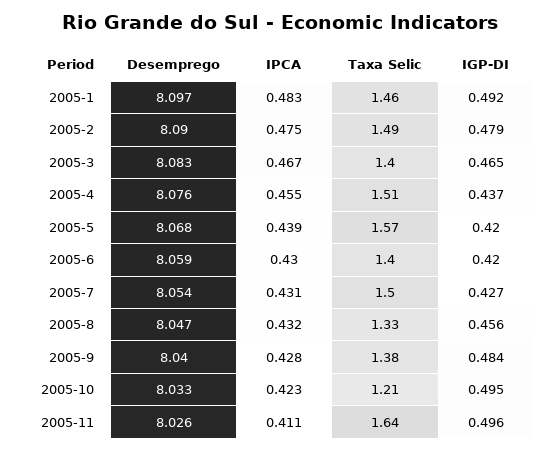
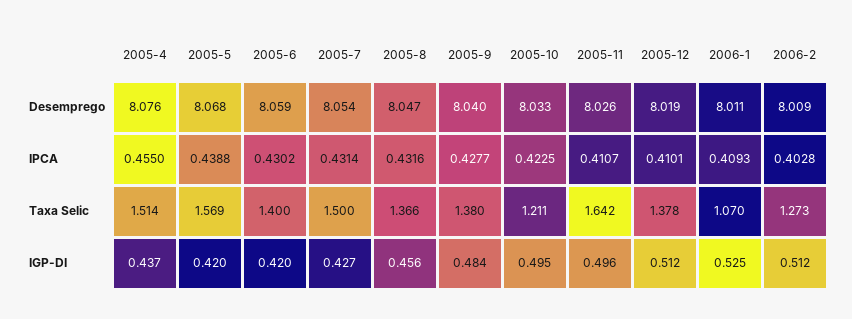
Desemprego, 2005-1: 8.097 -> none
IPCA, 2005-1: 0.483 -> none
Taxa Selic, 2005-1: 1.46 -> none
IGP-DI, 2005-1: 0.492 -> none
Desemprego, 2005-2: 8.09 -> none
IPCA, 2005-2: 0.475 -> none
Taxa Selic, 2005-2: 1.49 -> none
IGP-DI, 2005-2: 0.479 -> none
Desemprego, 2005-3: 8.083 -> none
IPCA, 2005-3: 0.467 -> none
Taxa Selic, 2005-3: 1.4 -> none
IGP-DI, 2005-3: 0.465 -> none
Taxa Selic, 2005-8: 1.33 -> 1.366
Desemprego, 2005-12: none -> 8.019
Desemprego, 2006-1: none -> 8.011
Desemprego, 2006-2: none -> 8.009
IPCA, 2005-12: none -> 0.4101
IPCA, 2006-1: none -> 0.4093
IPCA, 2006-2: none -> 0.4028
Taxa Selic, 2005-12: none -> 1.378
Taxa Selic, 2006-1: none -> 1.07
Taxa Selic, 2006-2: none -> 1.273
IGP-DI, 2005-12: none -> 0.512
IGP-DI, 2006-1: none -> 0.525
IGP-DI, 2006-2: none -> 0.512

